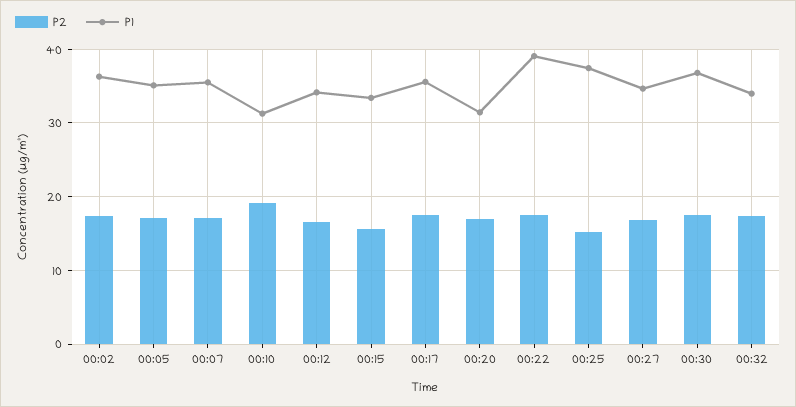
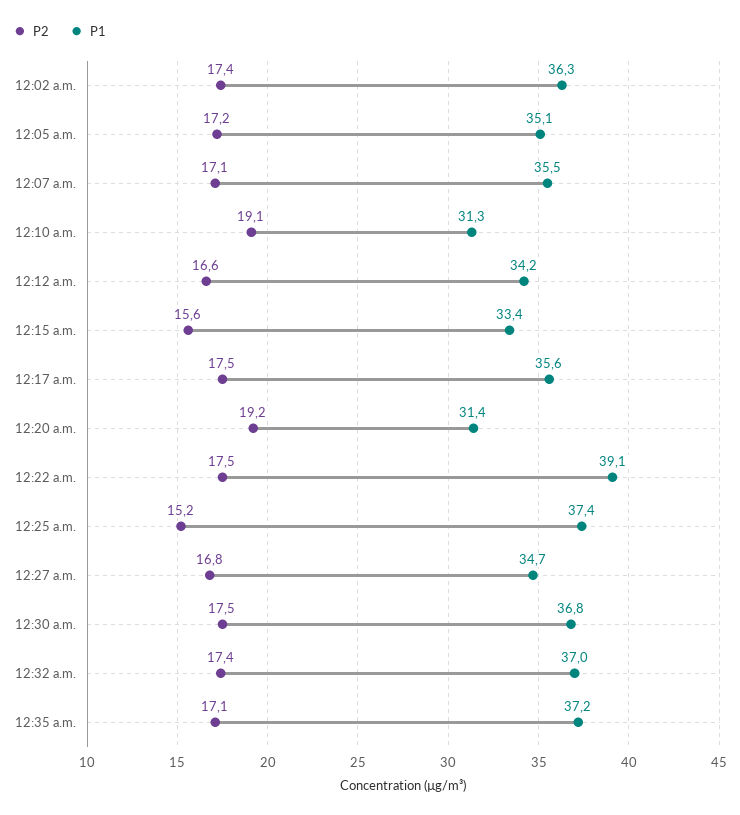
P2, 00:20: 17 -> 19.2
P1, 00:32: 34 -> 37
P2, 12:35 a.m.: none -> 17.1
P1, 12:35 a.m.: none -> 37.2

